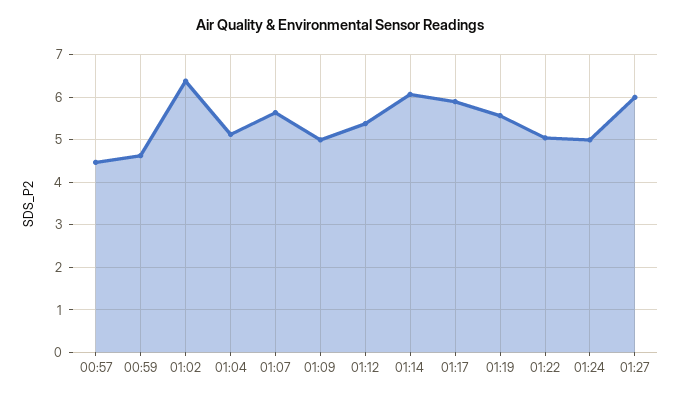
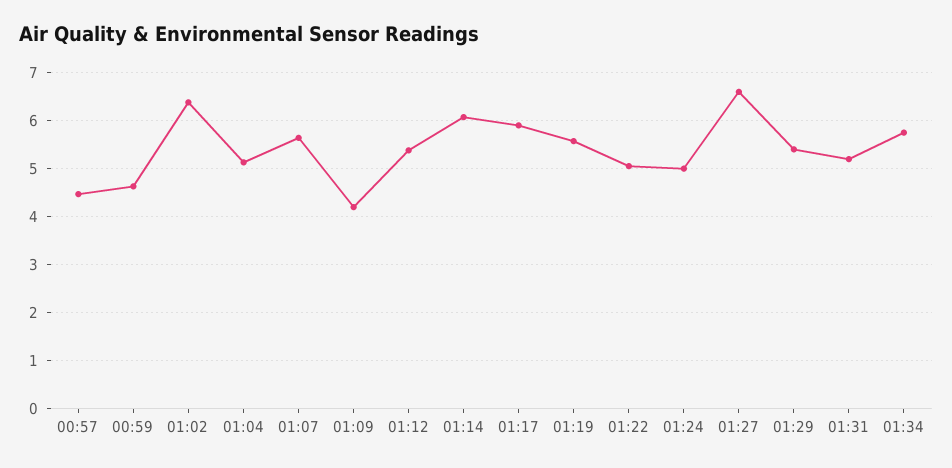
01:09: 5 -> 4.2
01:27: 6 -> 6.6
01:29: none -> 5.4
01:31: none -> 5.2
01:34: none -> 5.8

